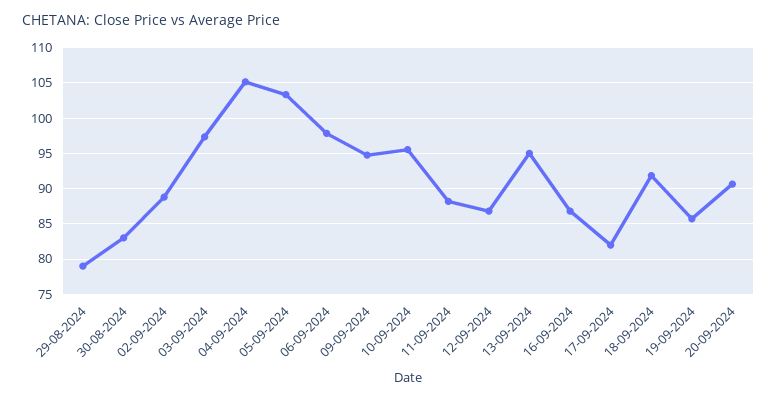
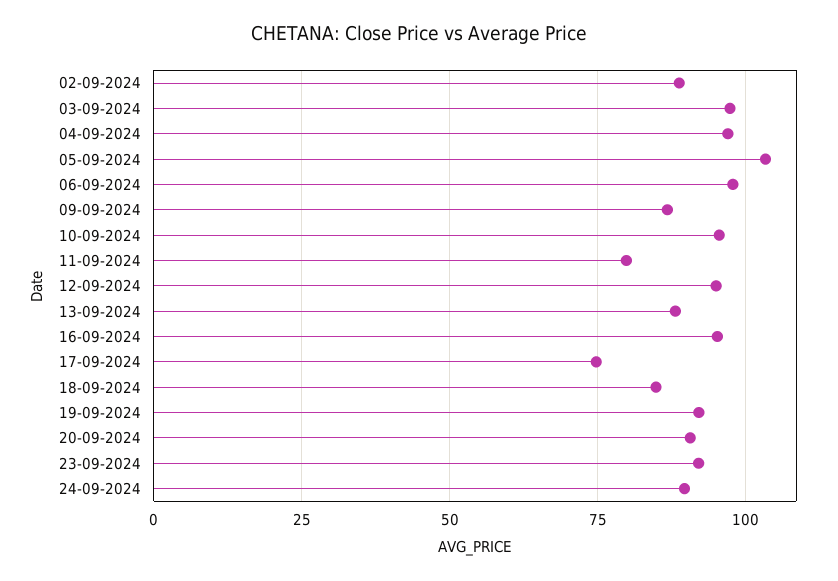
29-08-2024: 79 -> none
30-08-2024: 83 -> none
04-09-2024: 105 -> 97.5
09-09-2024: 95 -> 87.5
11-09-2024: 88 -> 80
12-09-2024: 87 -> 95
13-09-2024: 95 -> 87.5
16-09-2024: 87 -> 95
17-09-2024: 82 -> 75
18-09-2024: 92 -> 85
19-09-2024: 86 -> 92.5
23-09-2024: none -> 92.5
24-09-2024: none -> 90

